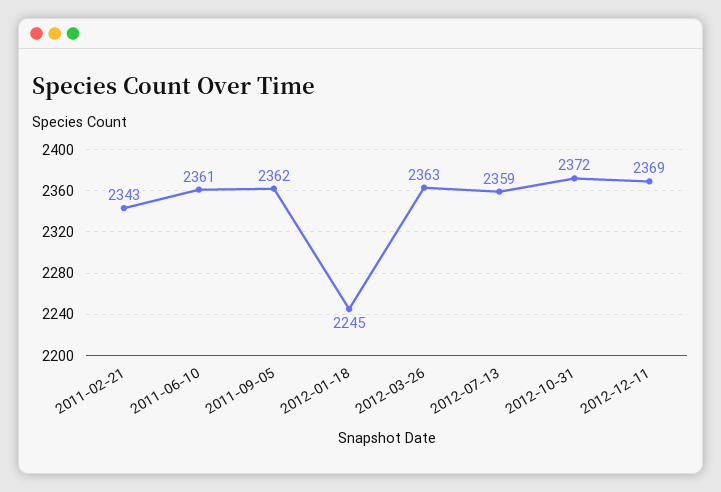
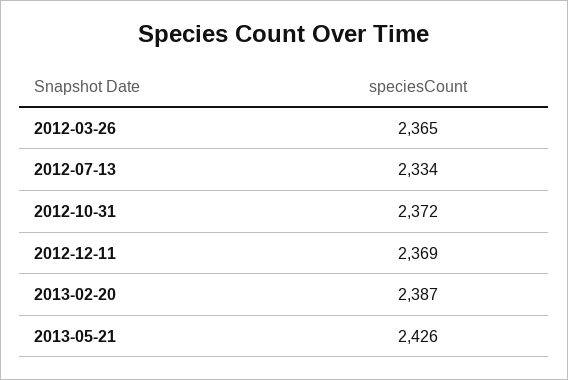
2011-02-21: 2343 -> none
2011-06-10: 2361 -> none
2011-09-05: 2362 -> none
2012-01-18: 2245 -> none
2012-03-26: 2363 -> 2365
2012-07-13: 2359 -> 2334
2013-02-20: none -> 2387
2013-05-21: none -> 2426

